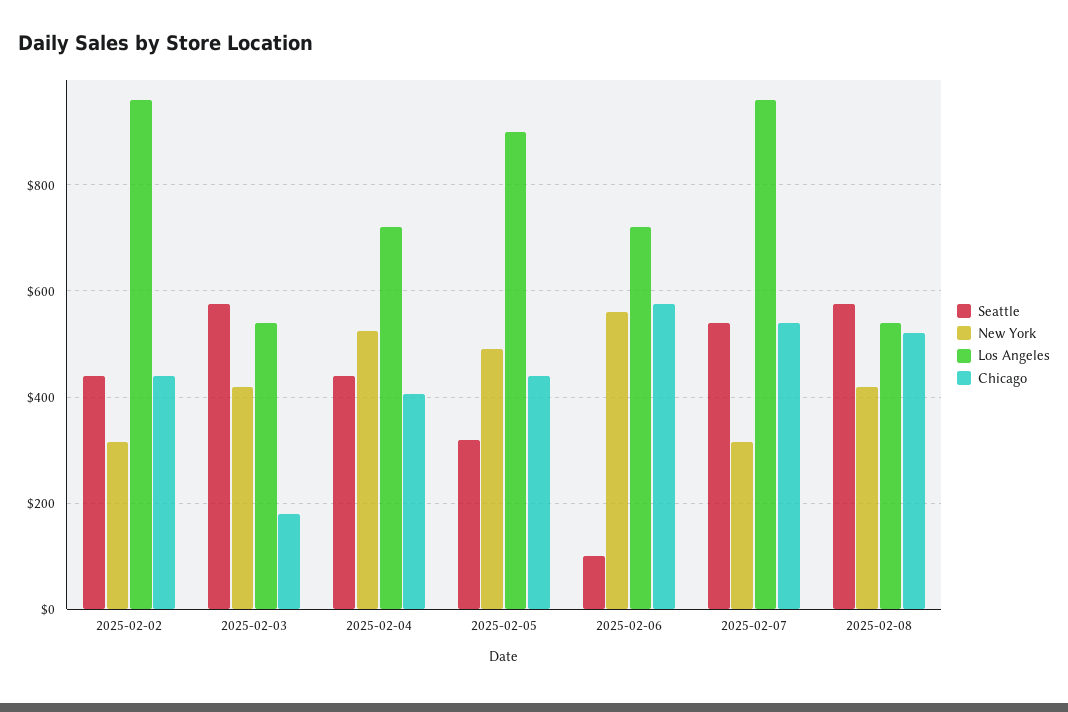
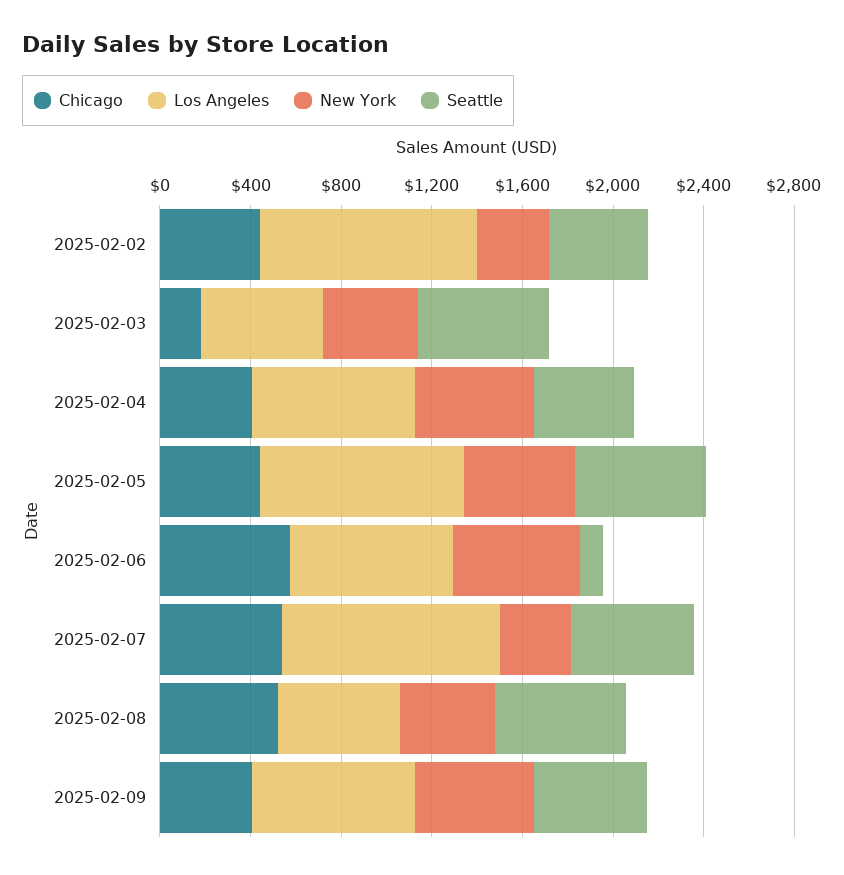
Seattle, 2025-02-05: 320 -> 600
Chicago, 2025-02-09: none -> 400
Los Angeles, 2025-02-09: none -> 700
New York, 2025-02-09: none -> 500
Seattle, 2025-02-09: none -> 500

